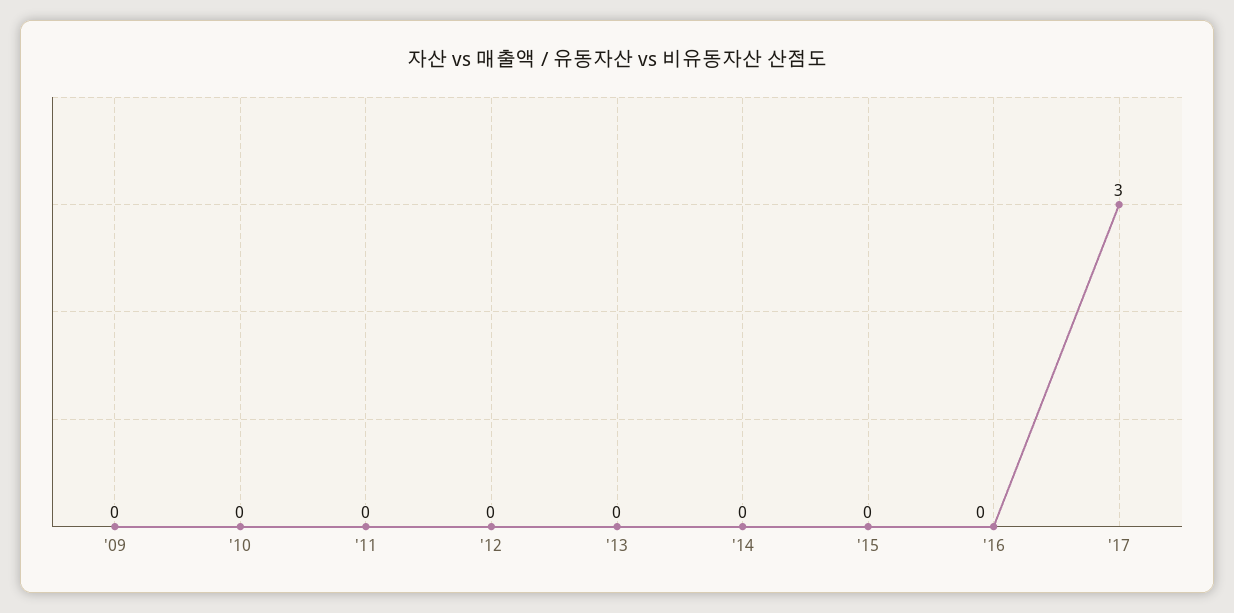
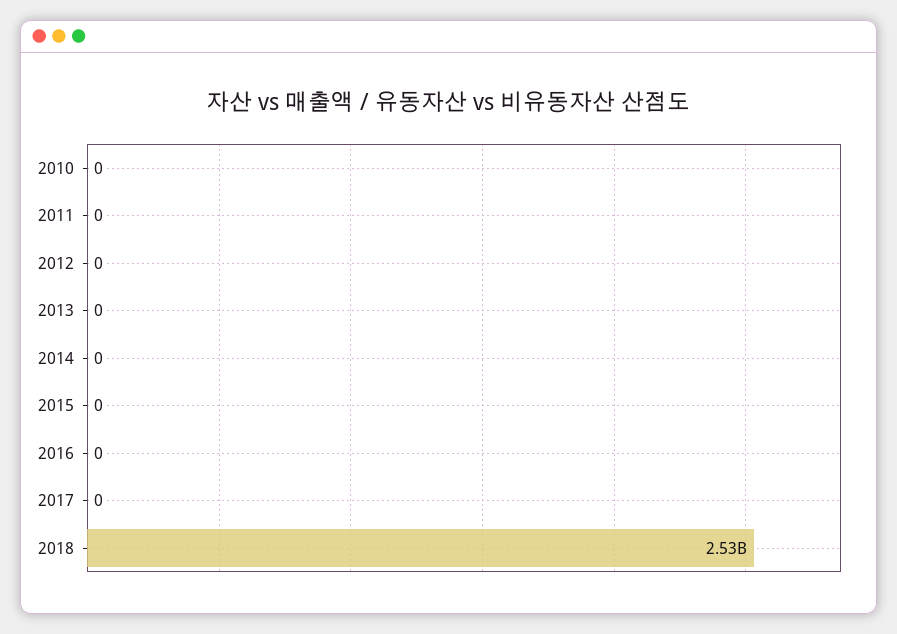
'09: 0 -> none
'17: 3 -> 0
2018: none -> 2530000000

